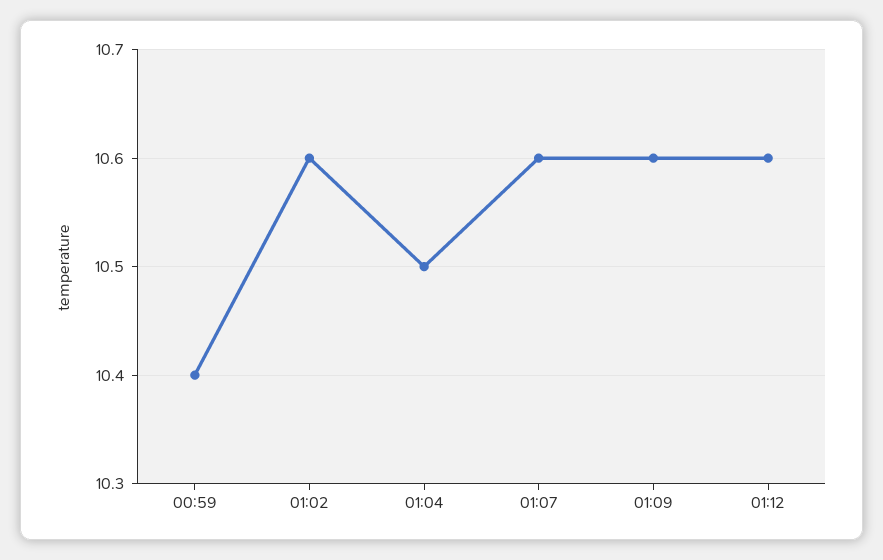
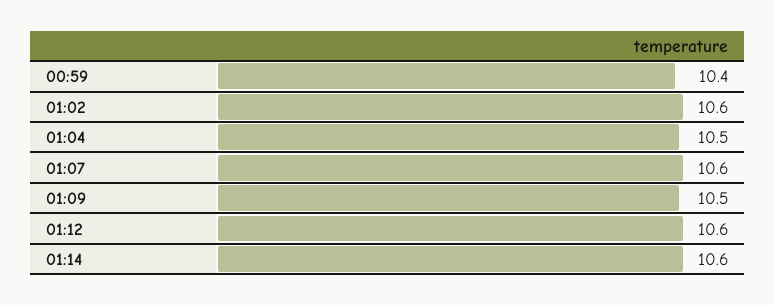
01:09: 10.6 -> 10.5
01:14: none -> 10.6

